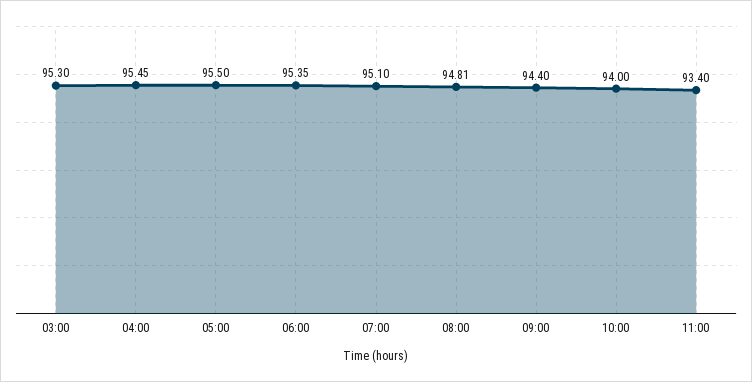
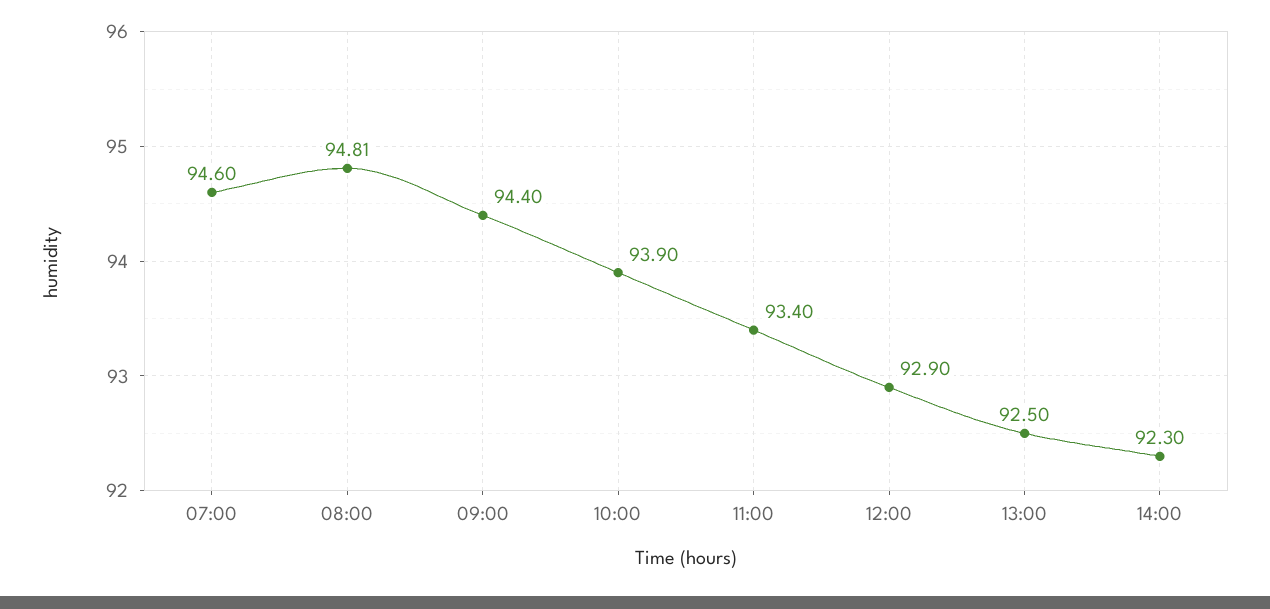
03:00: 95.3 -> none
04:00: 95.45 -> none
05:00: 95.5 -> none
06:00: 95.35 -> none
07:00: 95.1 -> 94.6
10:00: 94 -> 93.9
12:00: none -> 92.9
13:00: none -> 92.5
14:00: none -> 92.3

